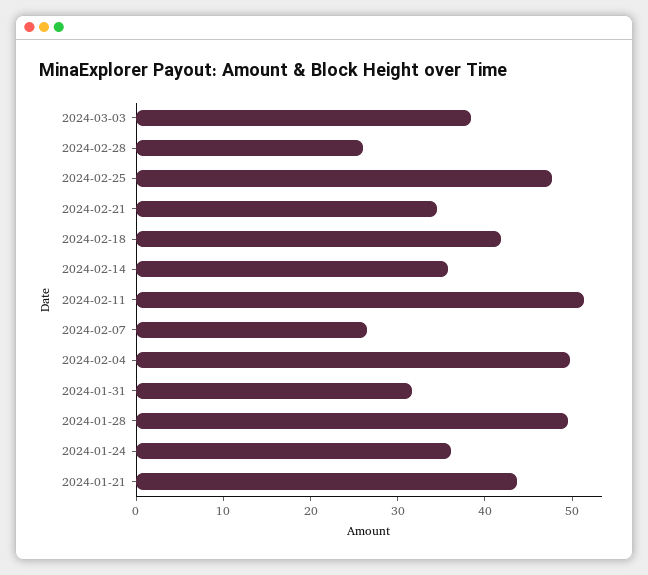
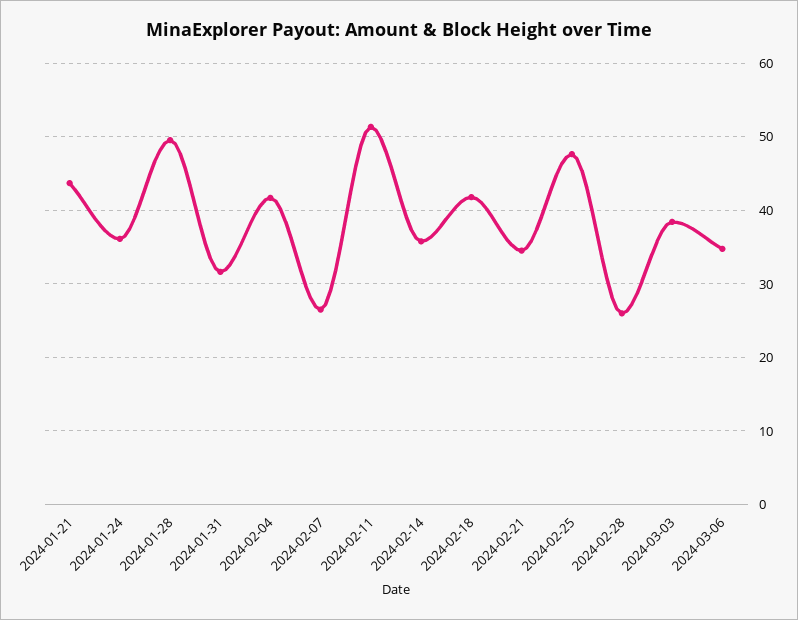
2024-02-04: 50 -> 42
2024-03-06: none -> 35

